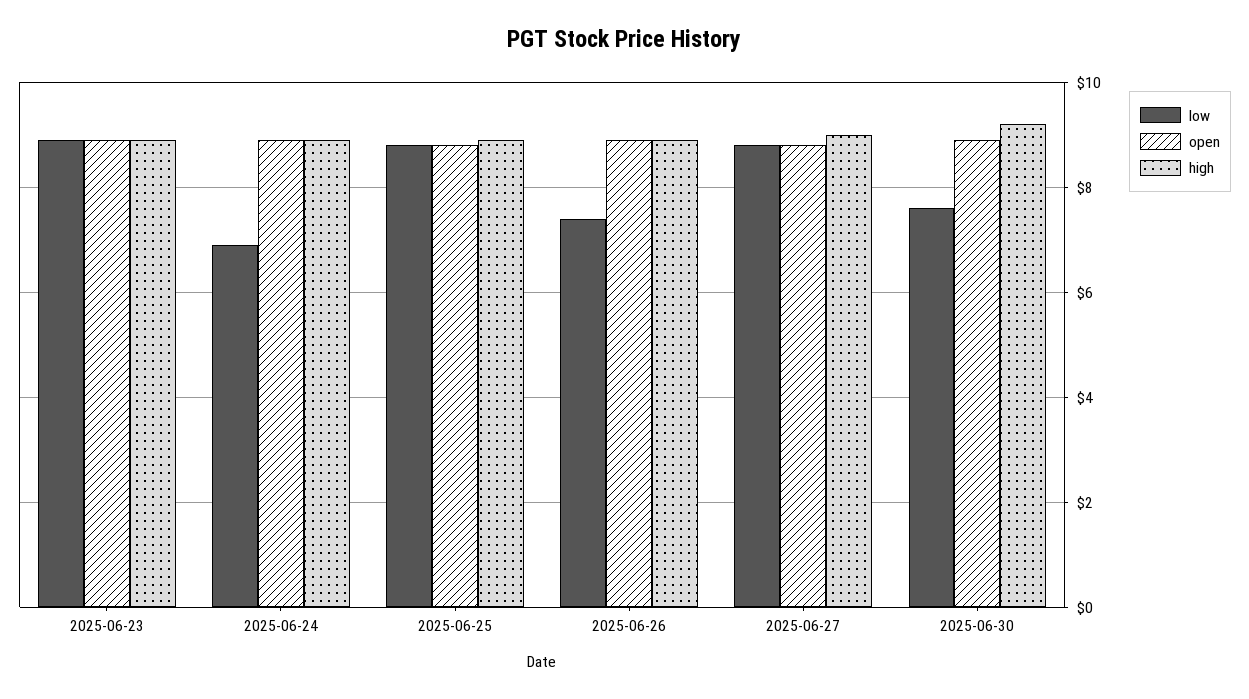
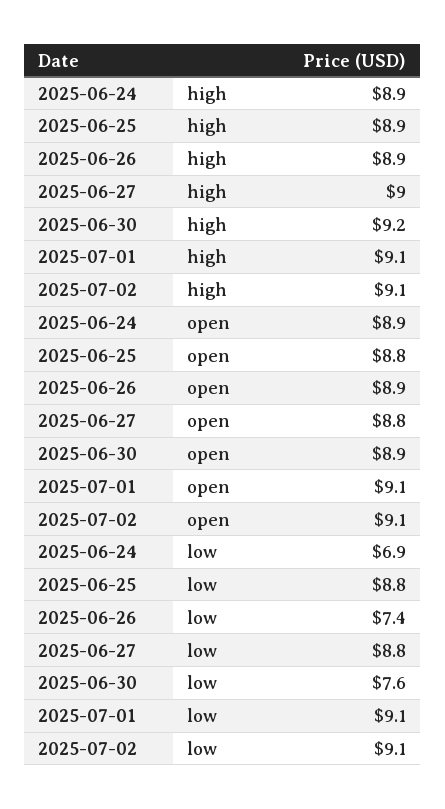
low, 2025-06-23: 9 -> none
open, 2025-06-23: 9 -> none
high, 2025-06-23: 9 -> none
high, 2025-07-01: none -> 9.1
high, 2025-07-02: none -> 9.1
open, 2025-07-01: none -> 9.1
open, 2025-07-02: none -> 9.1
low, 2025-07-01: none -> 9.1
low, 2025-07-02: none -> 9.1

